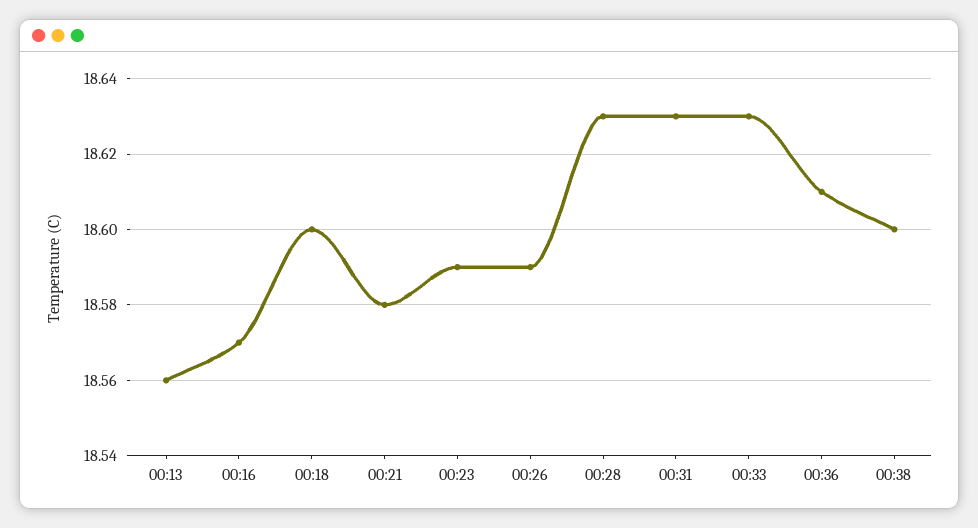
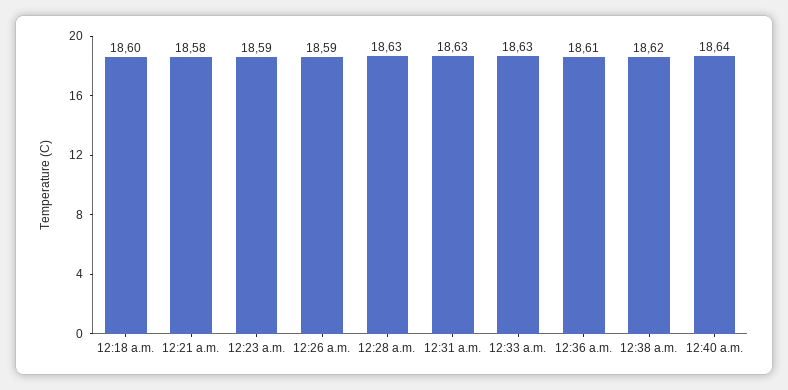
00:13: 18.56 -> none
00:16: 18.57 -> none
00:38: 18.6 -> 18.62
12:40 a.m.: none -> 18.64

